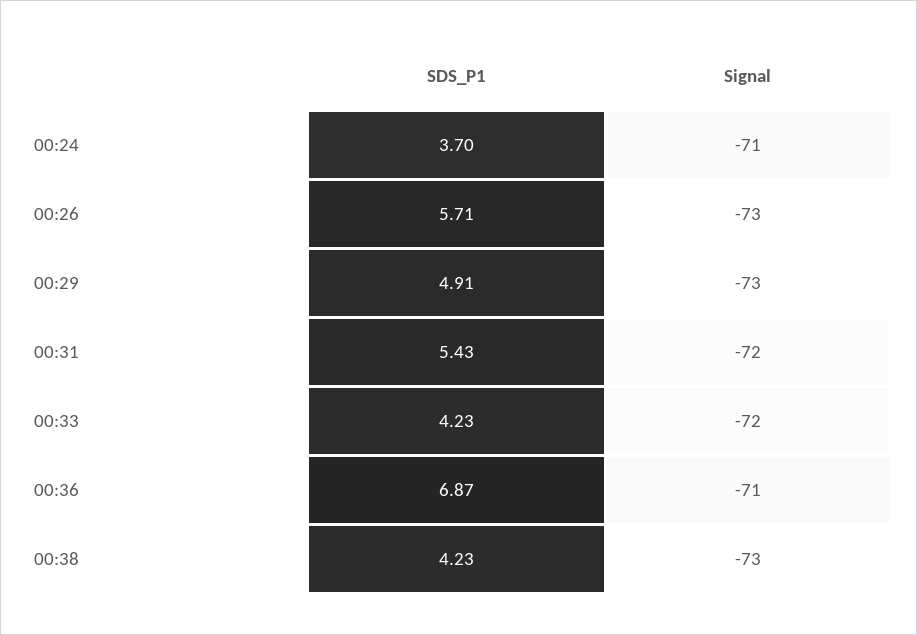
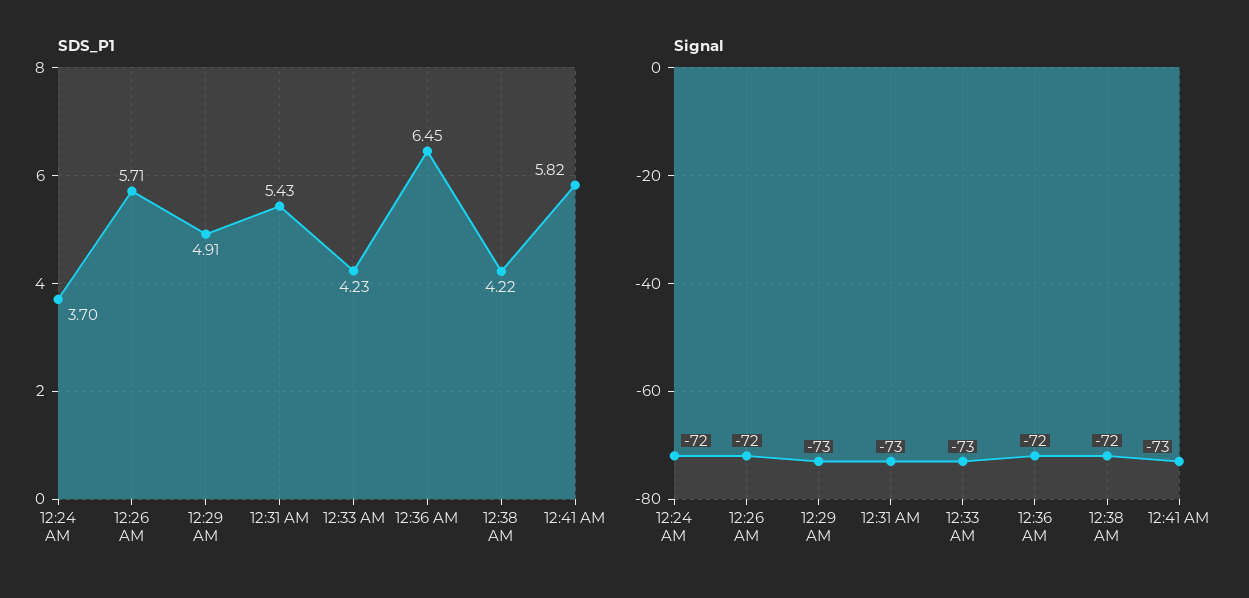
Signal, 00:24: -71 -> -72
Signal, 00:26: -73 -> -72
Signal, 00:31: -72 -> -73
Signal, 00:33: -72 -> -73
SDS_P1, 00:36: 6.87 -> 6.45
Signal, 00:36: -71 -> -72
SDS_P1, 00:38: 4.23 -> 4.22
Signal, 00:38: -73 -> -72
SDS_P1, 12:41 AM: none -> 5.82
Signal, 12:41 AM: none -> -73

